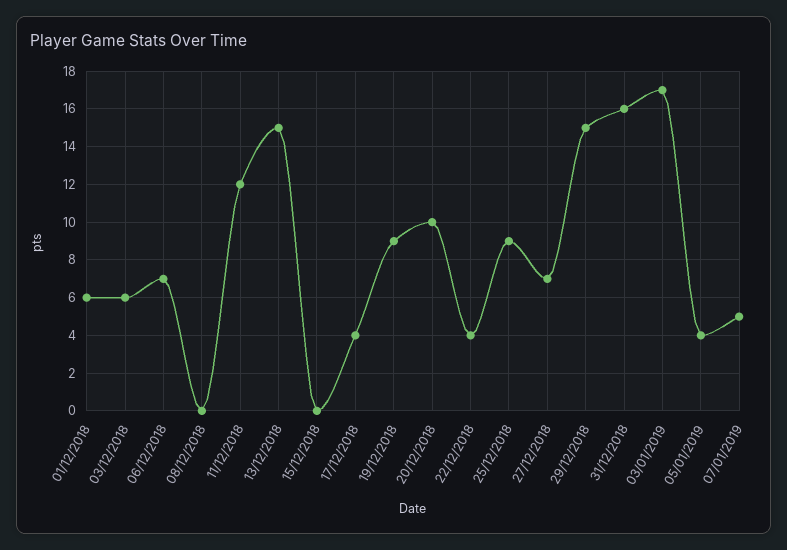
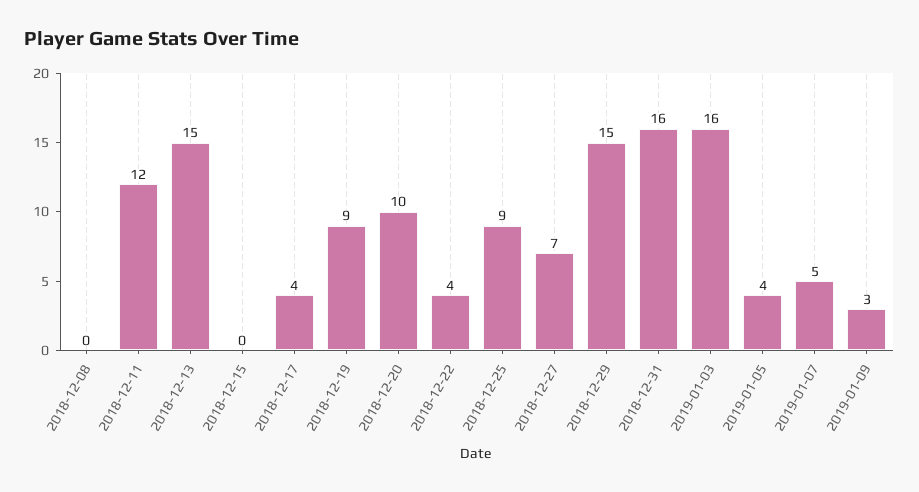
01/12/2018: 6 -> none
03/12/2018: 6 -> none
06/12/2018: 7 -> none
03/01/2019: 17 -> 16
2019-01-09: none -> 3

